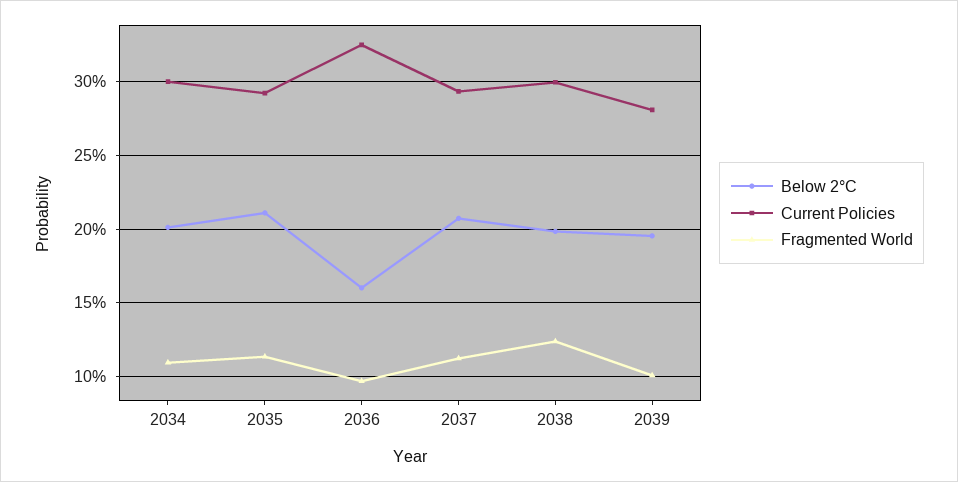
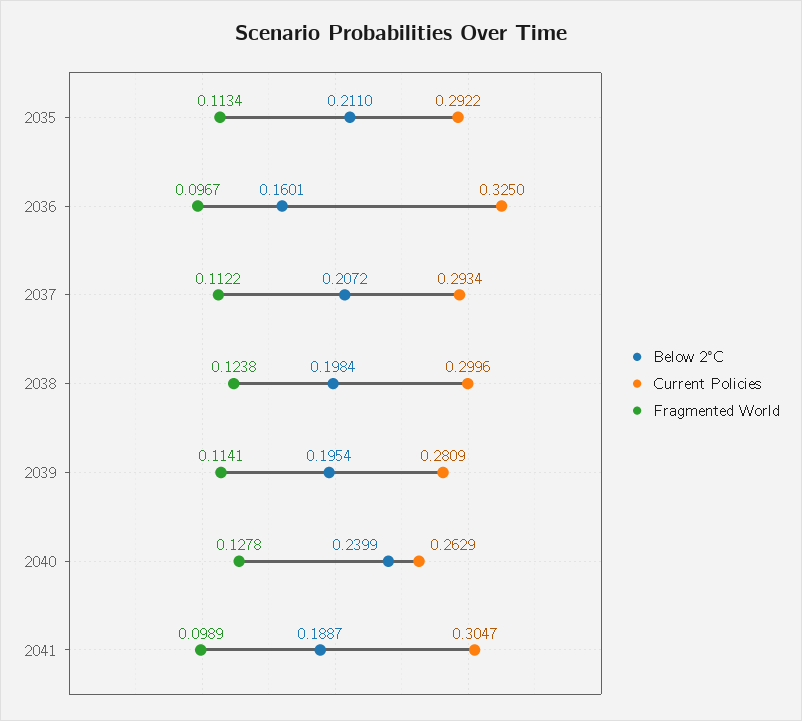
Below 2°C, 2034: 0.2 -> none
Current Policies, 2034: 0.3 -> none
Fragmented World, 2034: 0.11 -> none
Fragmented World, 2039: 0.1 -> 0.1141
Below 2°C, 2040: none -> 0.2399
Current Policies, 2040: none -> 0.2629
Fragmented World, 2040: none -> 0.1278
Below 2°C, 2041: none -> 0.1887
Current Policies, 2041: none -> 0.3047
Fragmented World, 2041: none -> 0.0989

